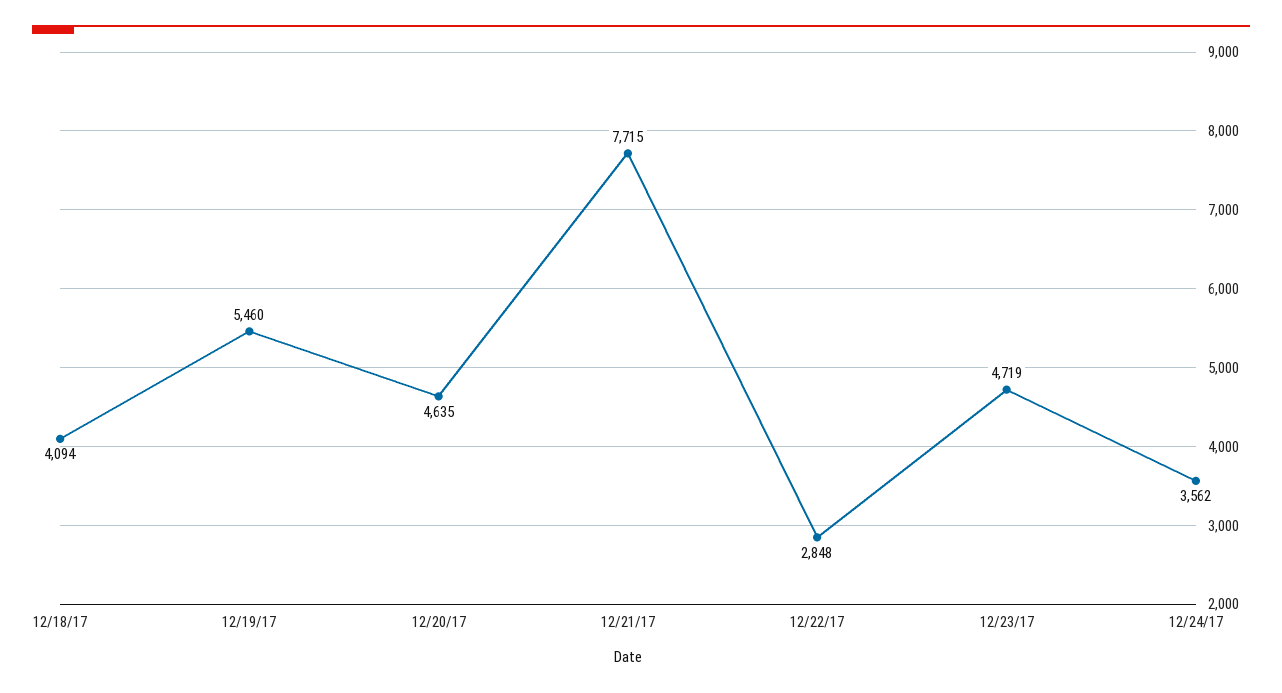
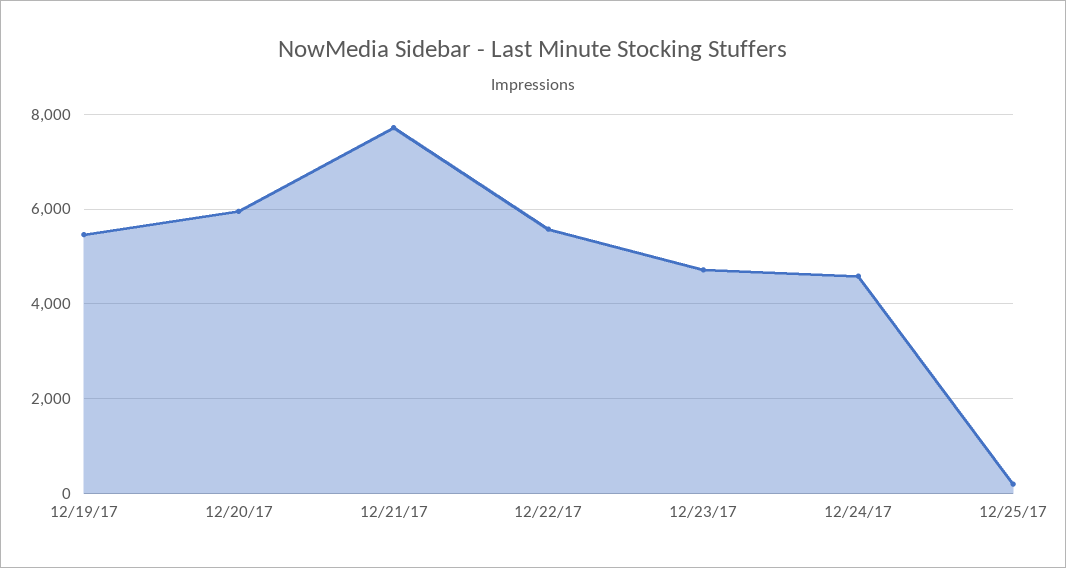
12/18/17: 4094 -> none
12/20/17: 4635 -> 6000
12/22/17: 2848 -> 5600
12/24/17: 3562 -> 4600
12/25/17: none -> 200

